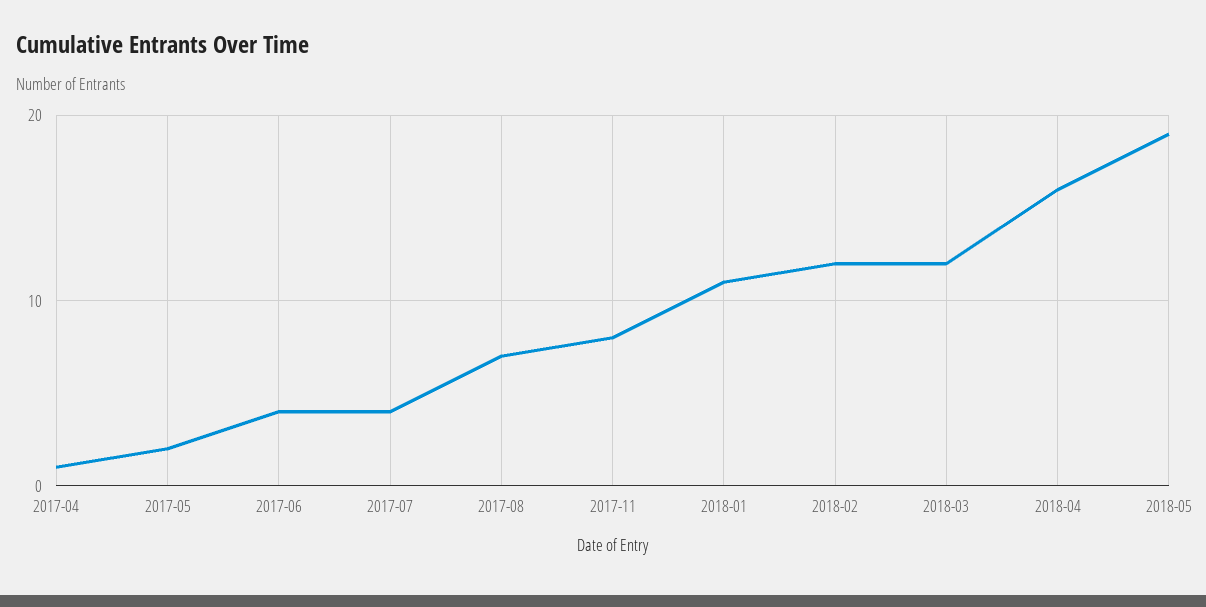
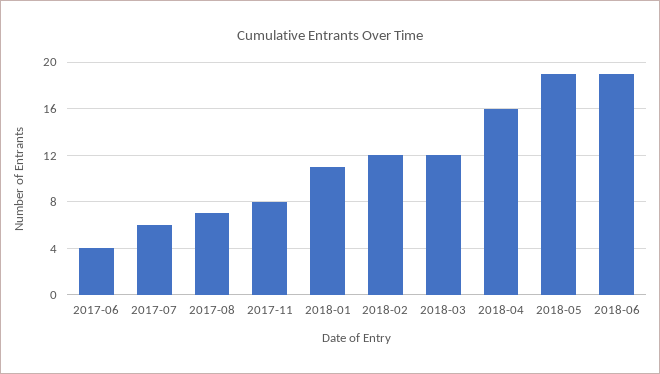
2017-04: 1 -> none
2017-05: 2 -> none
2017-07: 4 -> 6
2018-06: none -> 19

